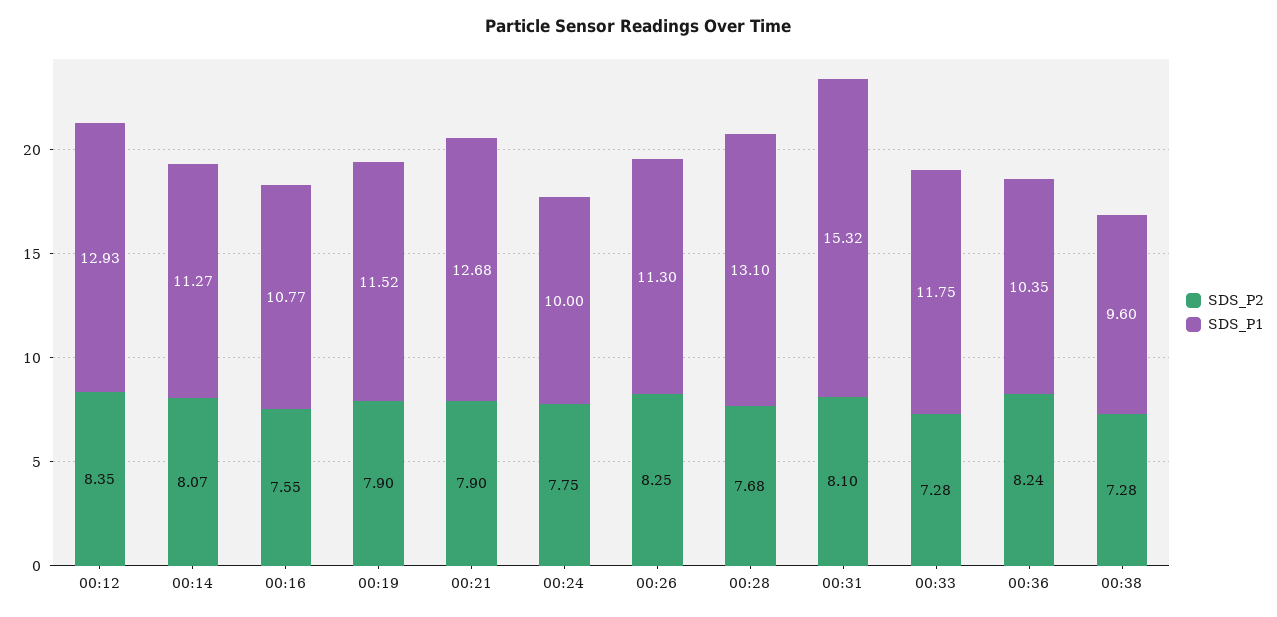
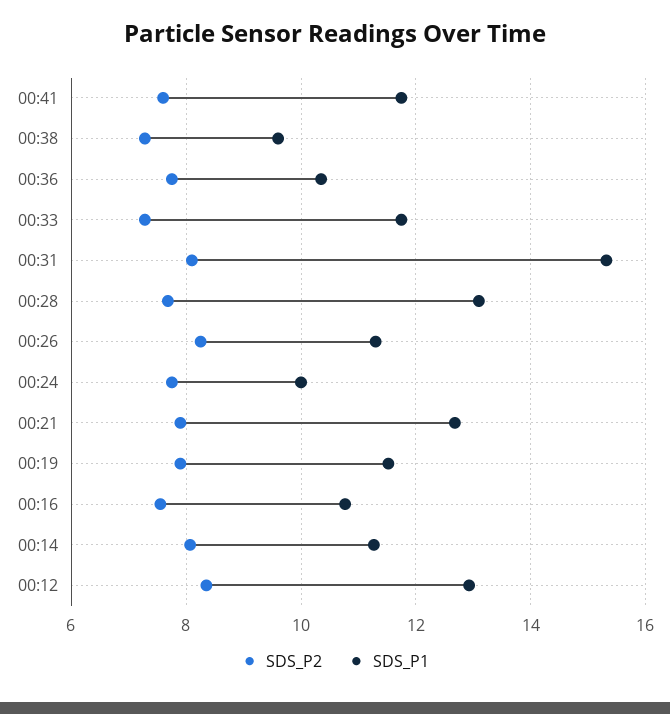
SDS_P2, 00:36: 8.24 -> 7.8
SDS_P2, 00:41: none -> 7.6
SDS_P1, 00:41: none -> 11.8

